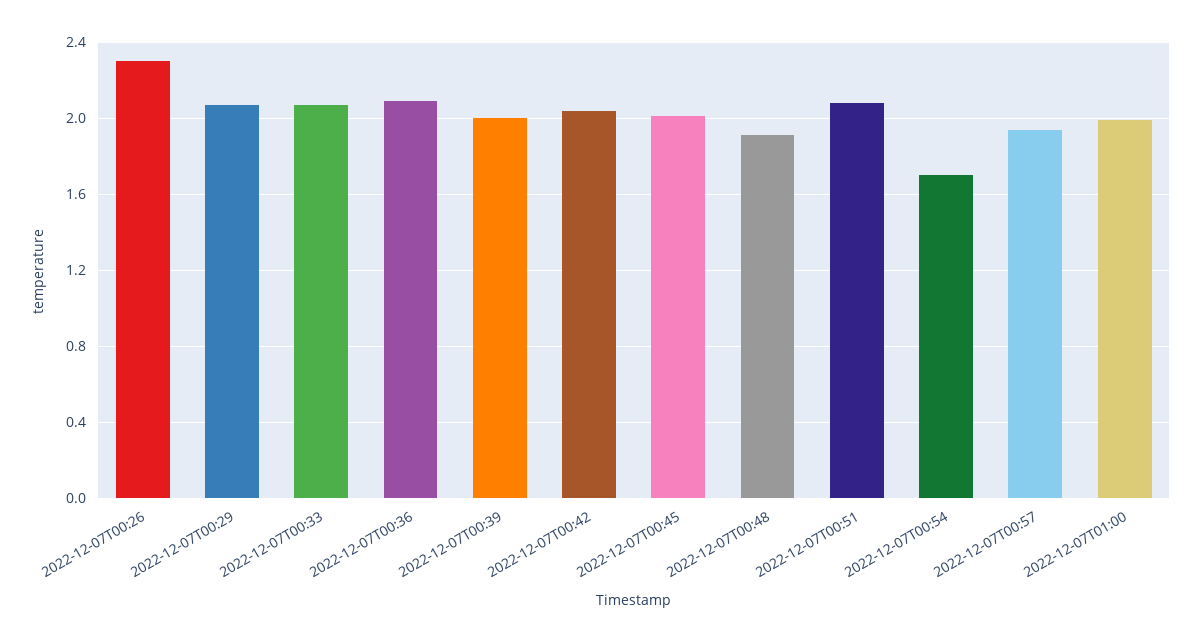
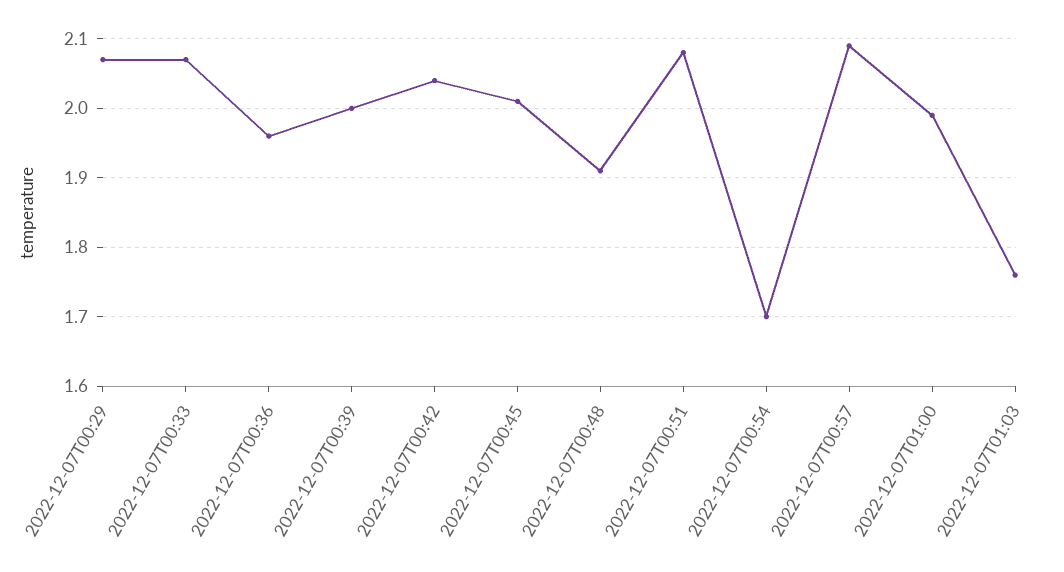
2022-12-07T00:26: 2.3 -> none
2022-12-07T00:36: 2.1 -> 1.96
2022-12-07T00:57: 1.95 -> 2.09
2022-12-07T01:03: none -> 1.76

